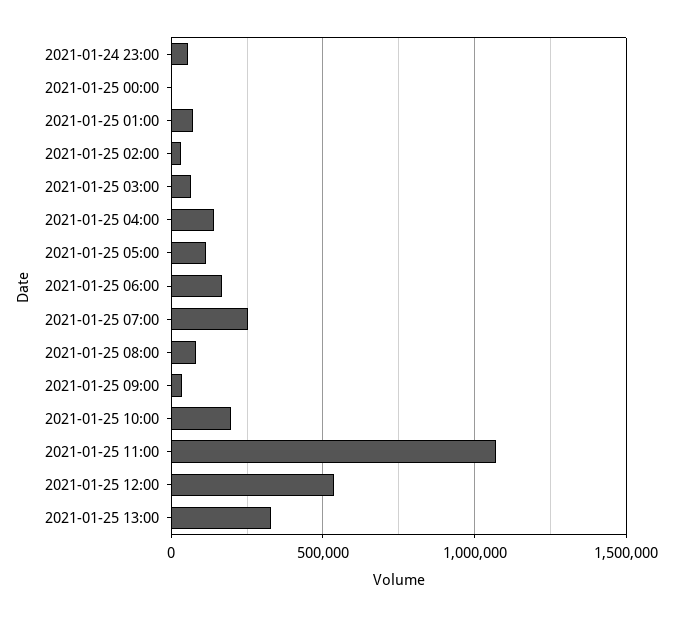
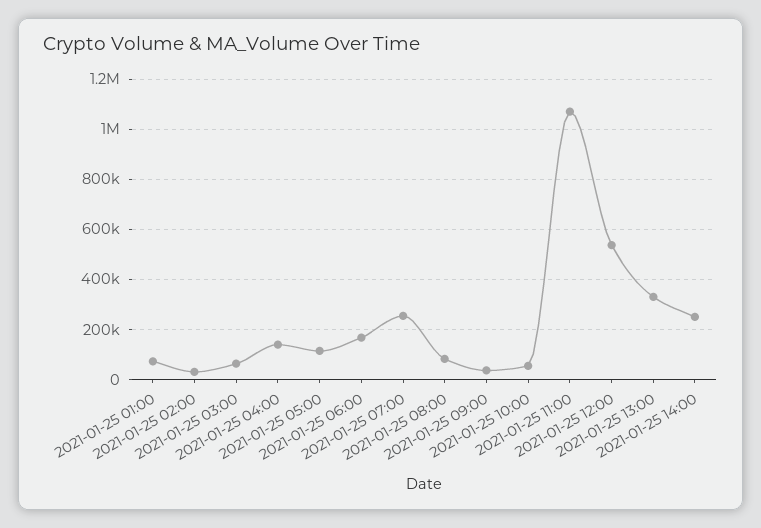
2021-01-24 23:00: 50000 -> none
2021-01-25 00:00: 0 -> none
2021-01-25 10:00: 200000 -> 50000
2021-01-25 14:00: none -> 250000

